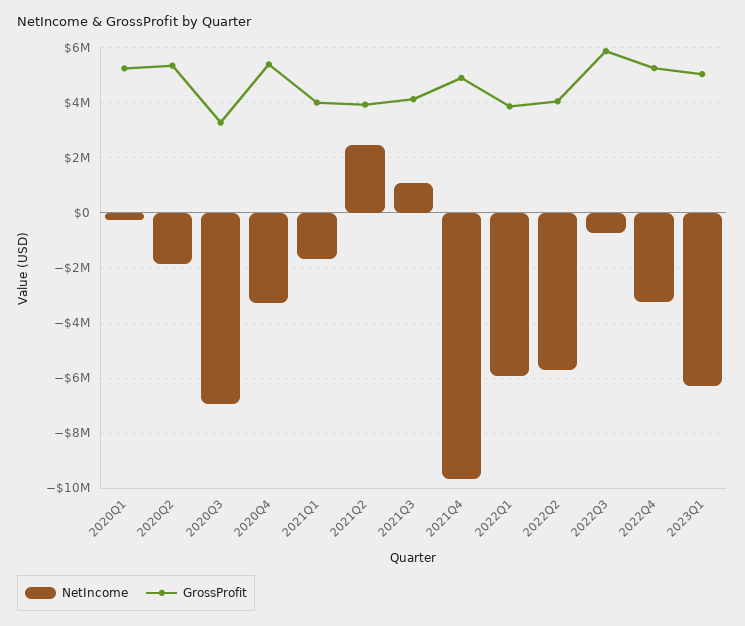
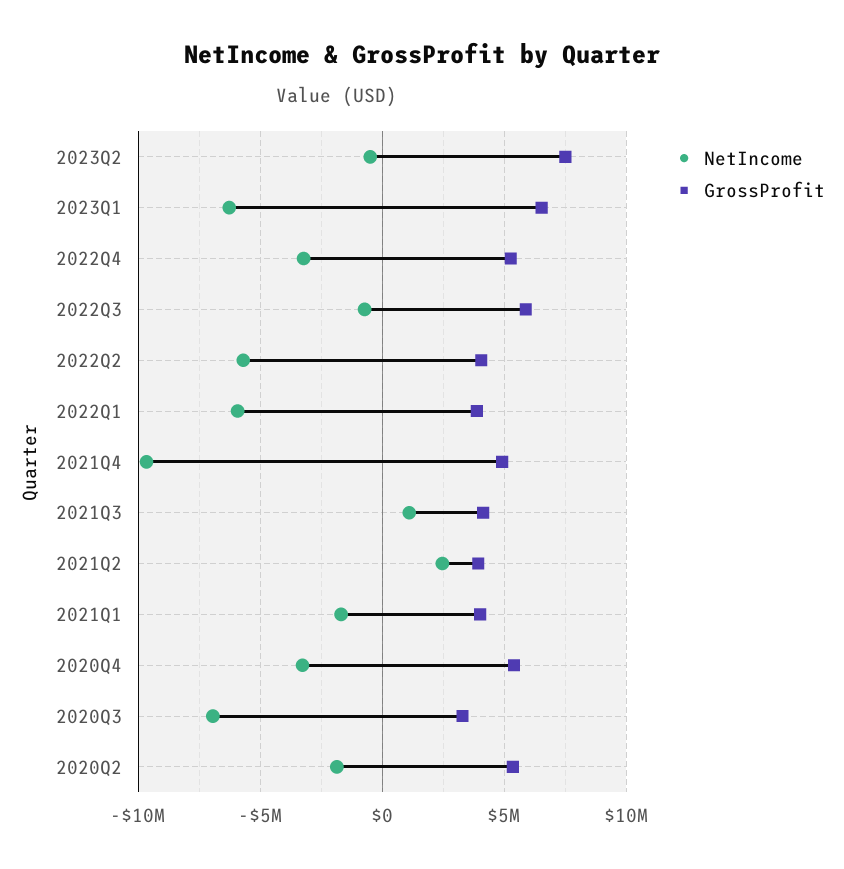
NetIncome, 2020Q1: -250000 -> none
GrossProfit, 2020Q1: 5250000 -> none
GrossProfit, 2023Q1: 5000000 -> 6500000
NetIncome, 2023Q2: none -> -500000
GrossProfit, 2023Q2: none -> 7500000

